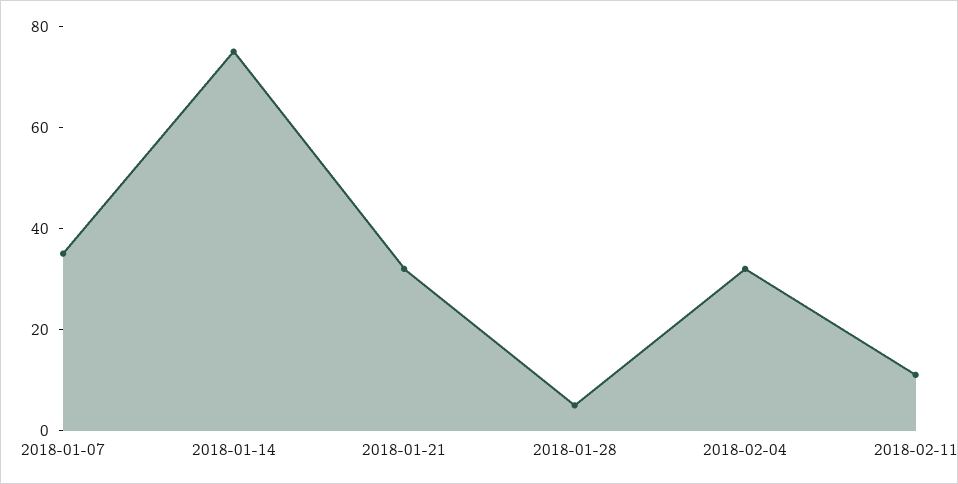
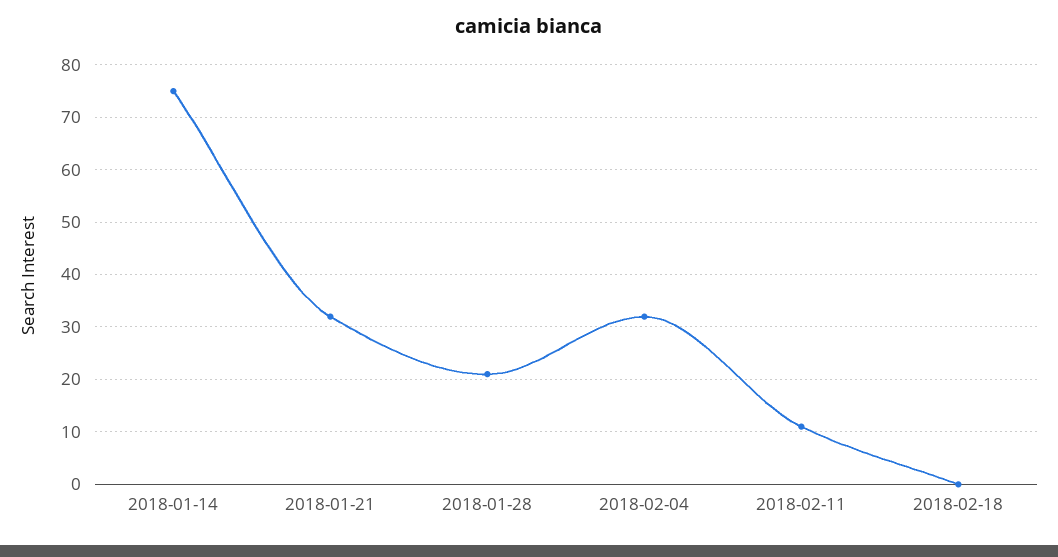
2018-01-07: 35 -> none
2018-01-28: 5 -> 20
2018-02-18: none -> 0

